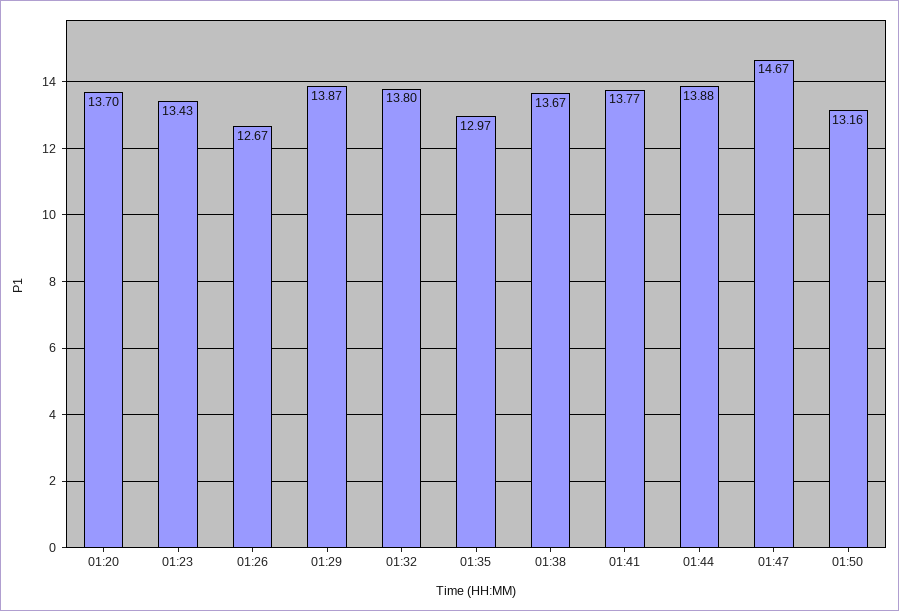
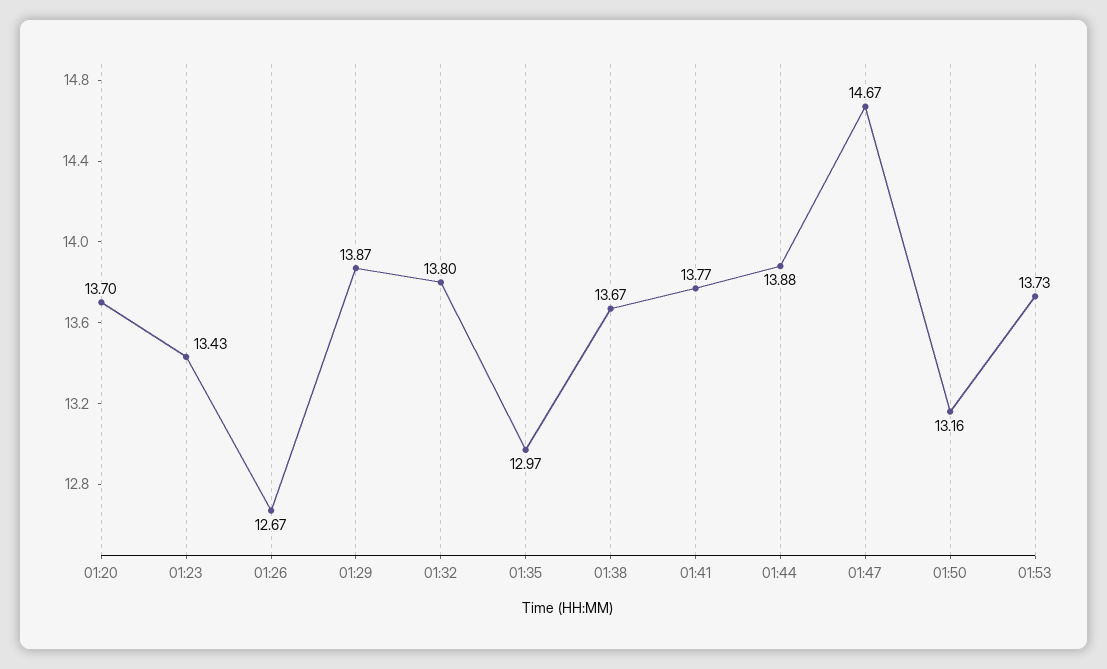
01:53: none -> 13.73

